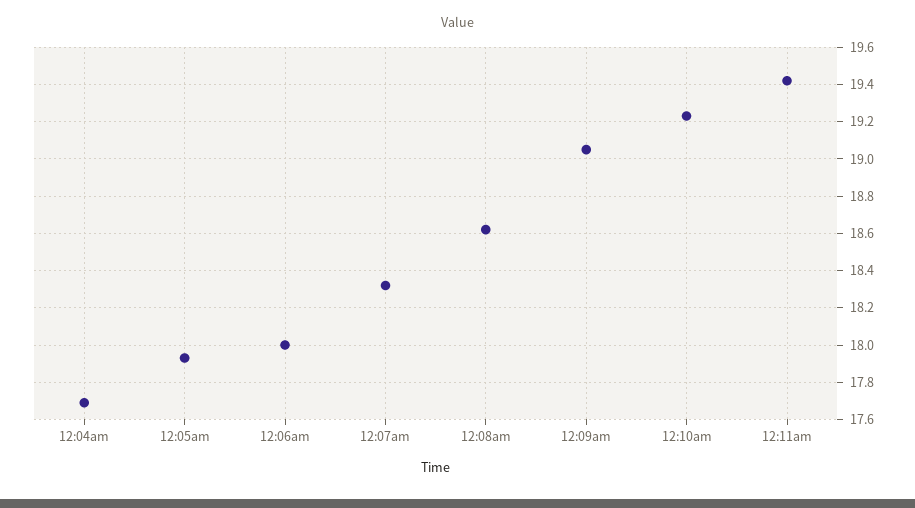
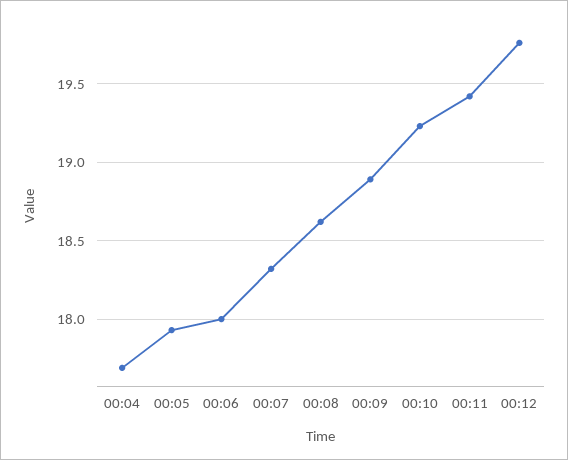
12:09am: 19.05 -> 18.9
00:12: none -> 19.75

